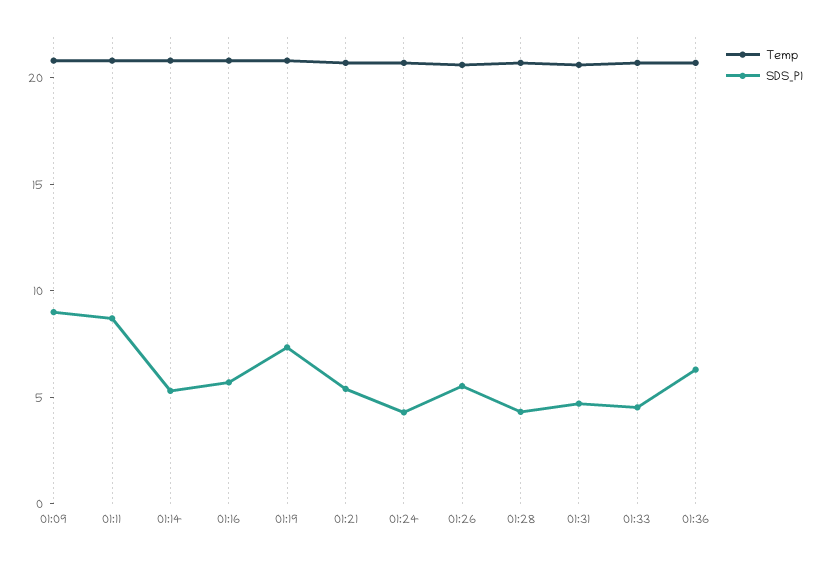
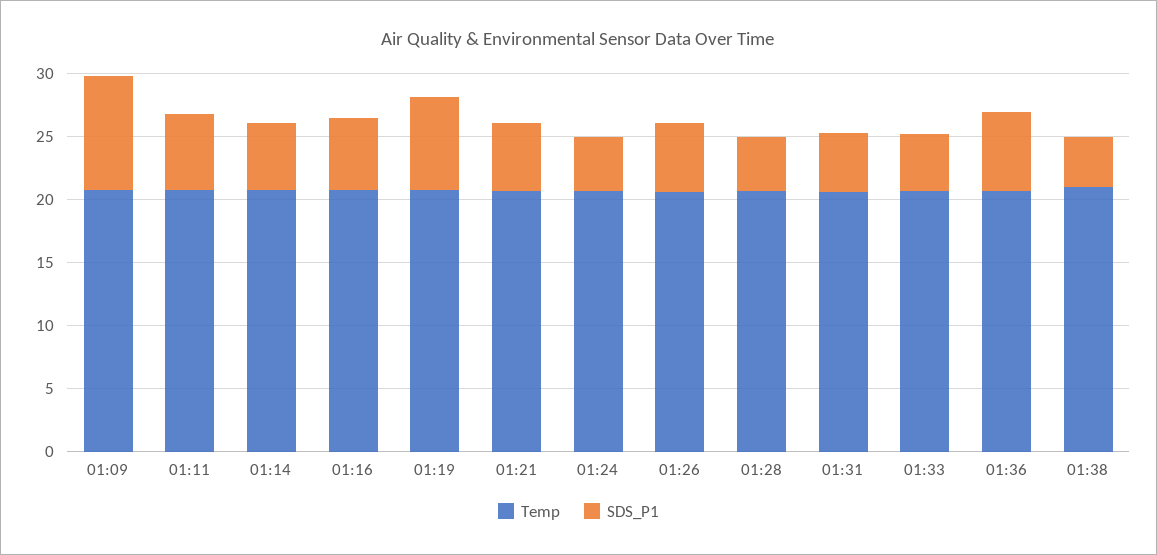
SDS_P1, 01:11: 9 -> 6
Temp, 01:38: none -> 21
SDS_P1, 01:38: none -> 4

